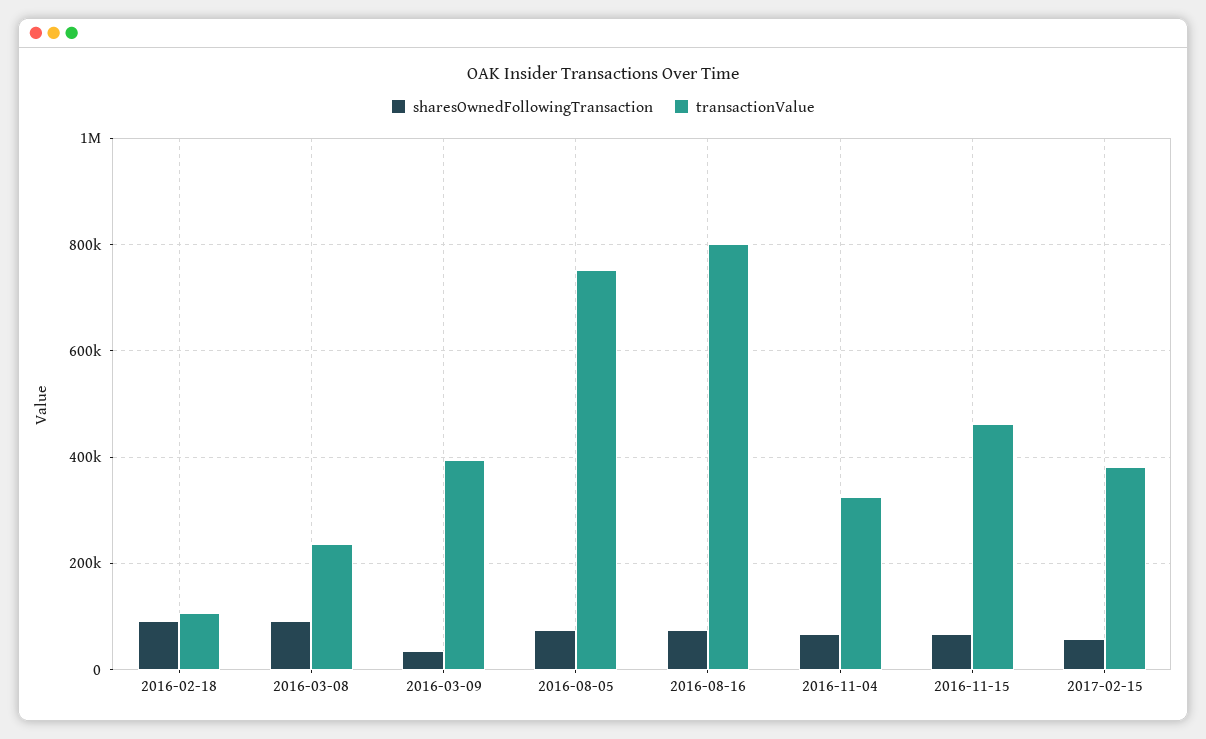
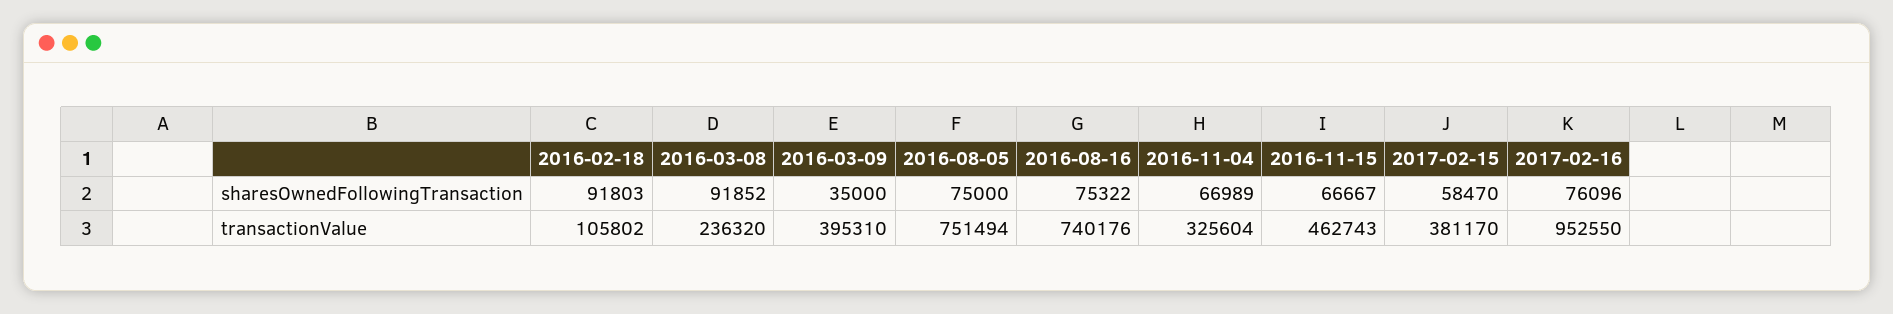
transactionValue, 2016-08-16: 800000 -> 740176
sharesOwnedFollowingTransaction, 2017-02-16: none -> 76096
transactionValue, 2017-02-16: none -> 952550

